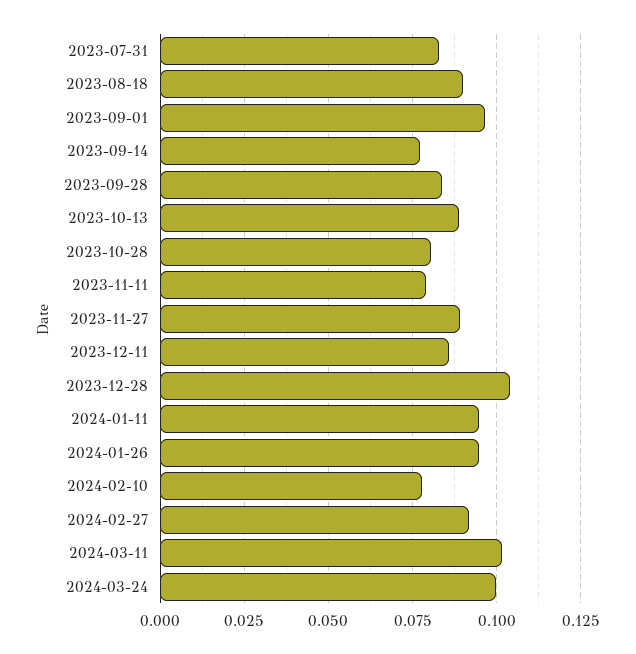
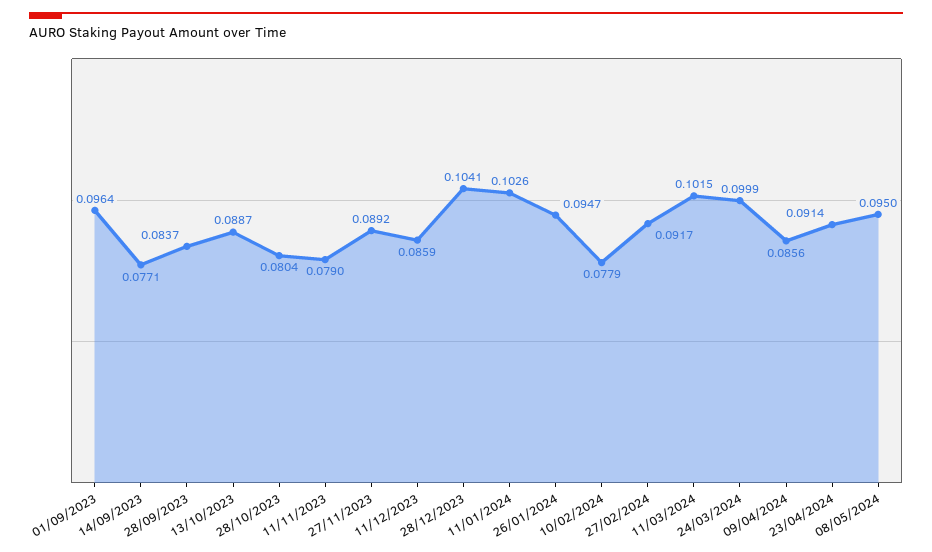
2023-07-31: 0.0825 -> none
2023-08-18: 0.09 -> none
2024-01-11: 0.095 -> 0.1026
09/04/2024: none -> 0.0856
23/04/2024: none -> 0.0914
08/05/2024: none -> 0.095

